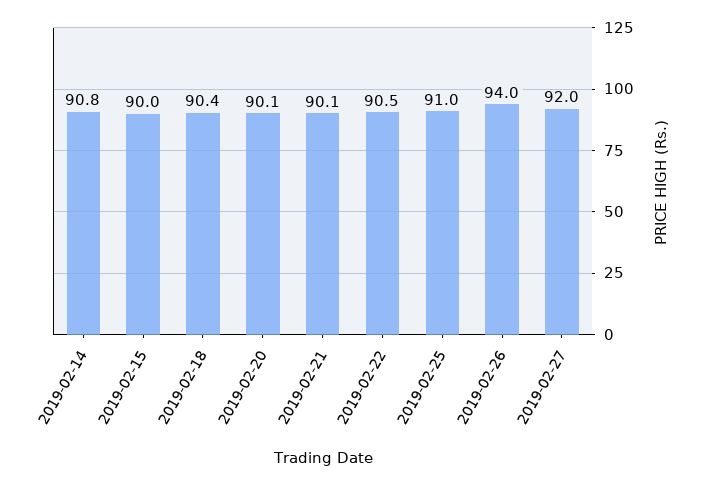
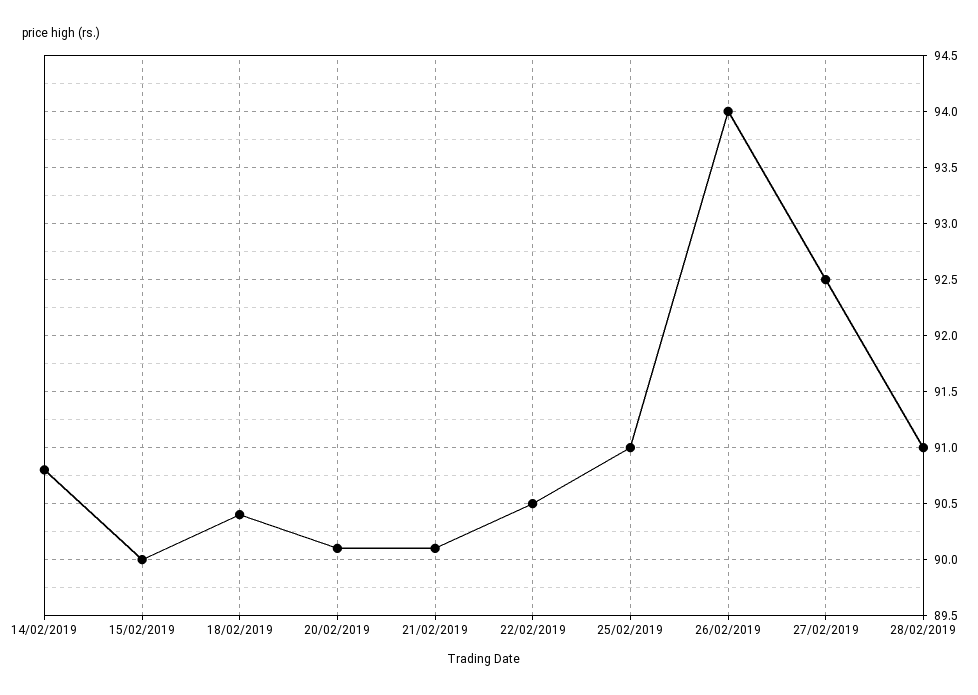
2019-02-27: 92 -> 92.5
28/02/2019: none -> 91

